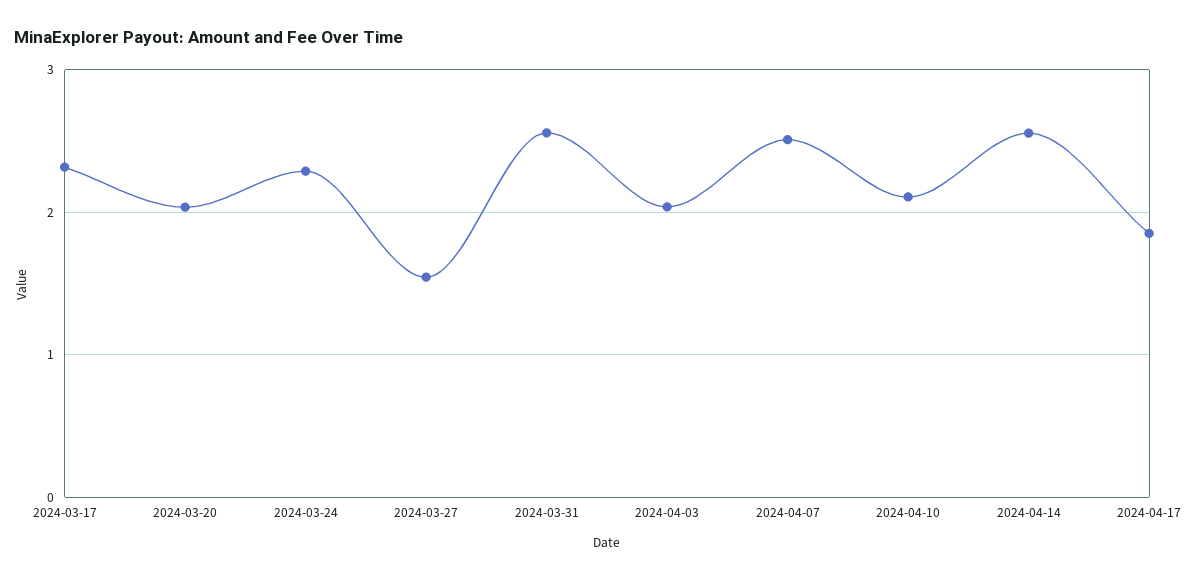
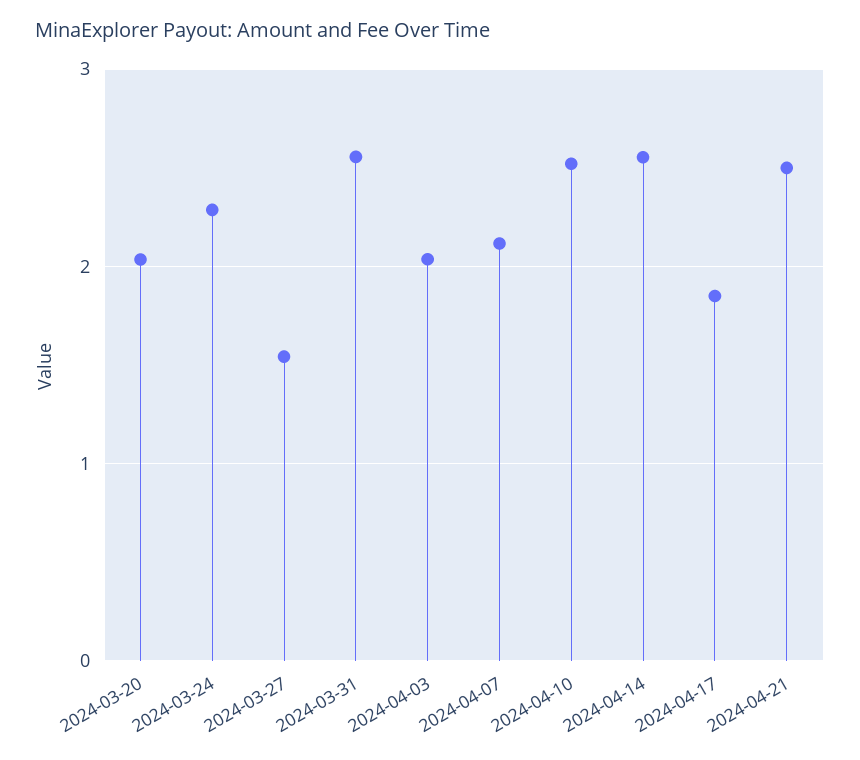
2024-03-17: 2.3 -> none
2024-04-07: 2.5 -> 2.1
2024-04-10: 2.1 -> 2.5
2024-04-21: none -> 2.5

